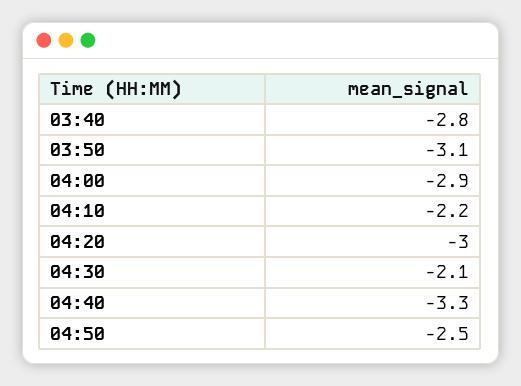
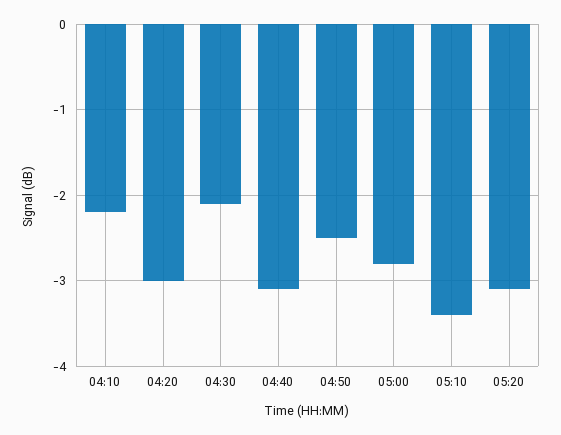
03:40: -2.8 -> none
03:50: -3.1 -> none
04:00: -2.9 -> none
04:40: -3.3 -> -3.1
05:00: none -> -2.8
05:10: none -> -3.4
05:20: none -> -3.1

